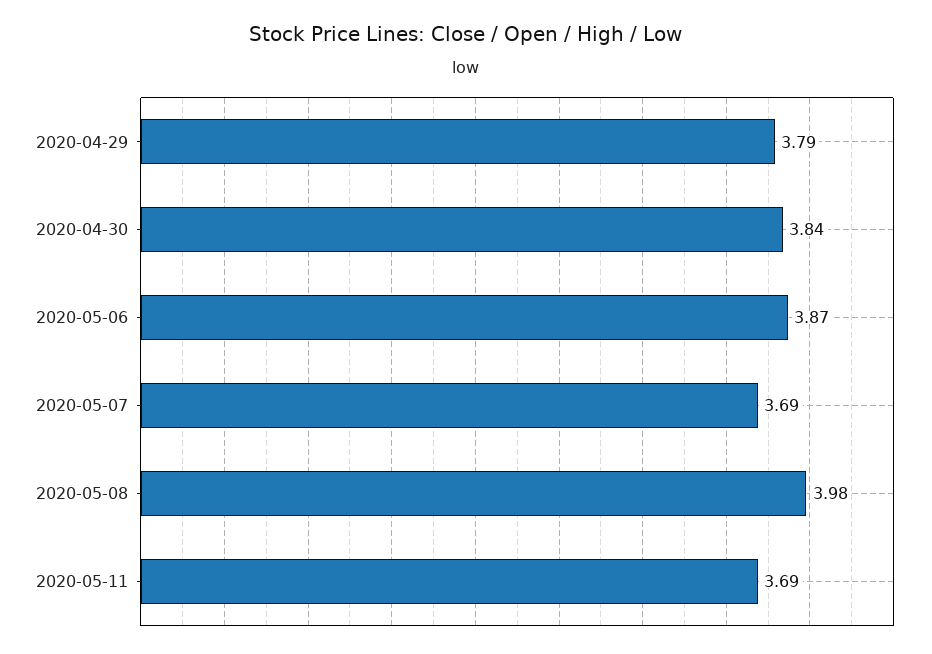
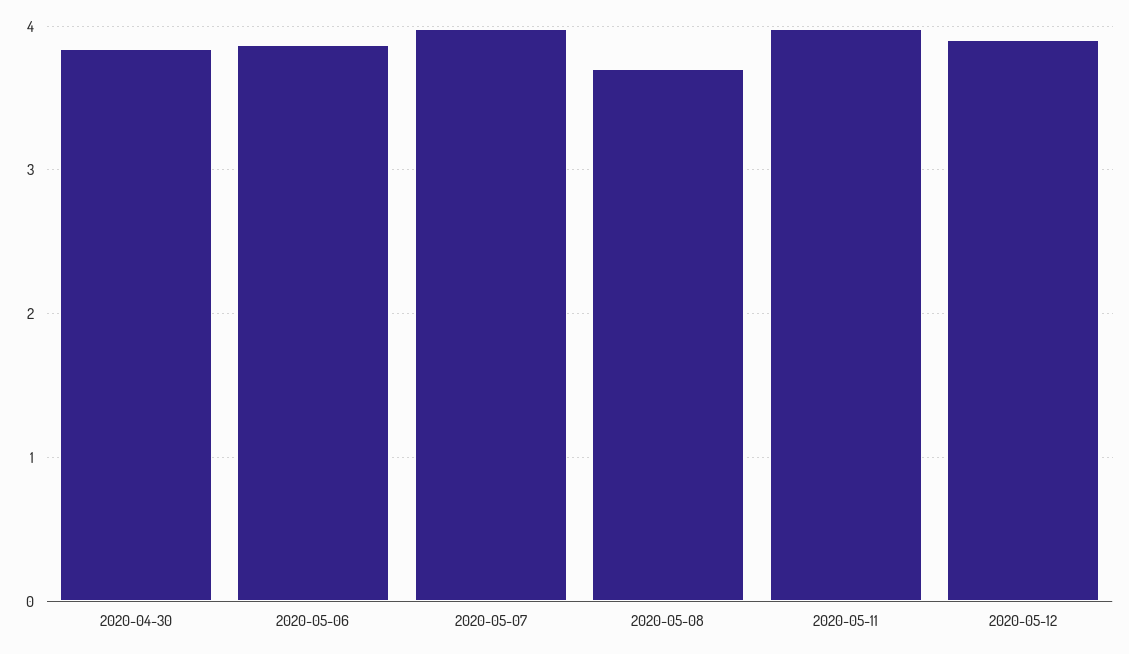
2020-04-29: 3.79 -> none
2020-05-07: 3.69 -> 4
2020-05-08: 3.98 -> 3.7
2020-05-11: 3.69 -> 4
2020-05-12: none -> 3.9

